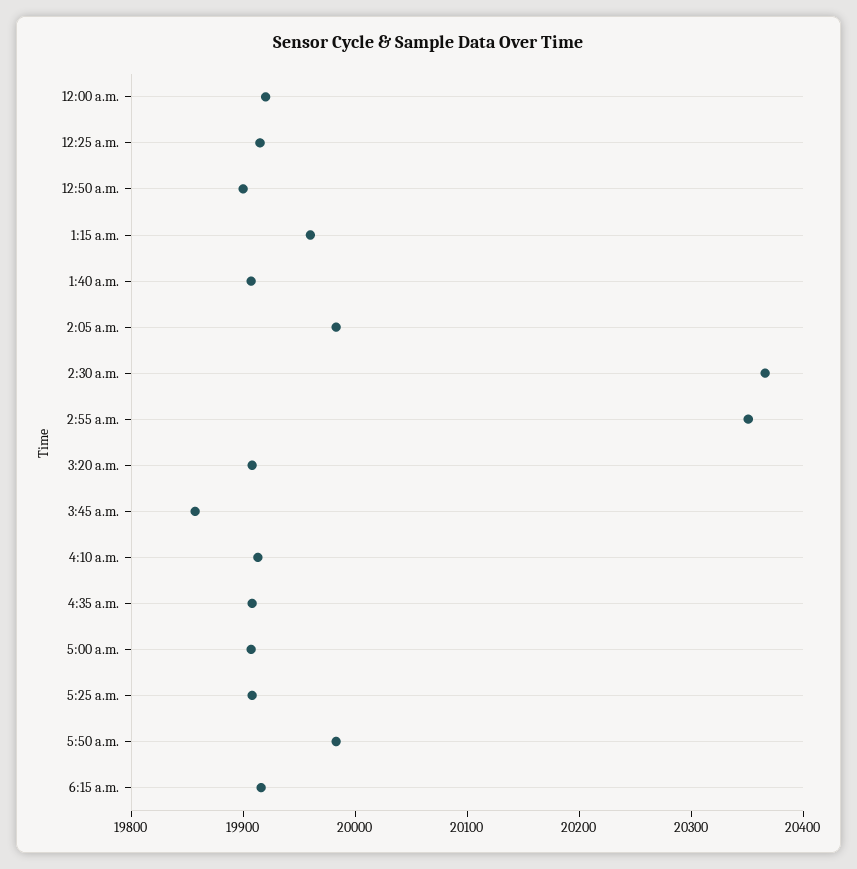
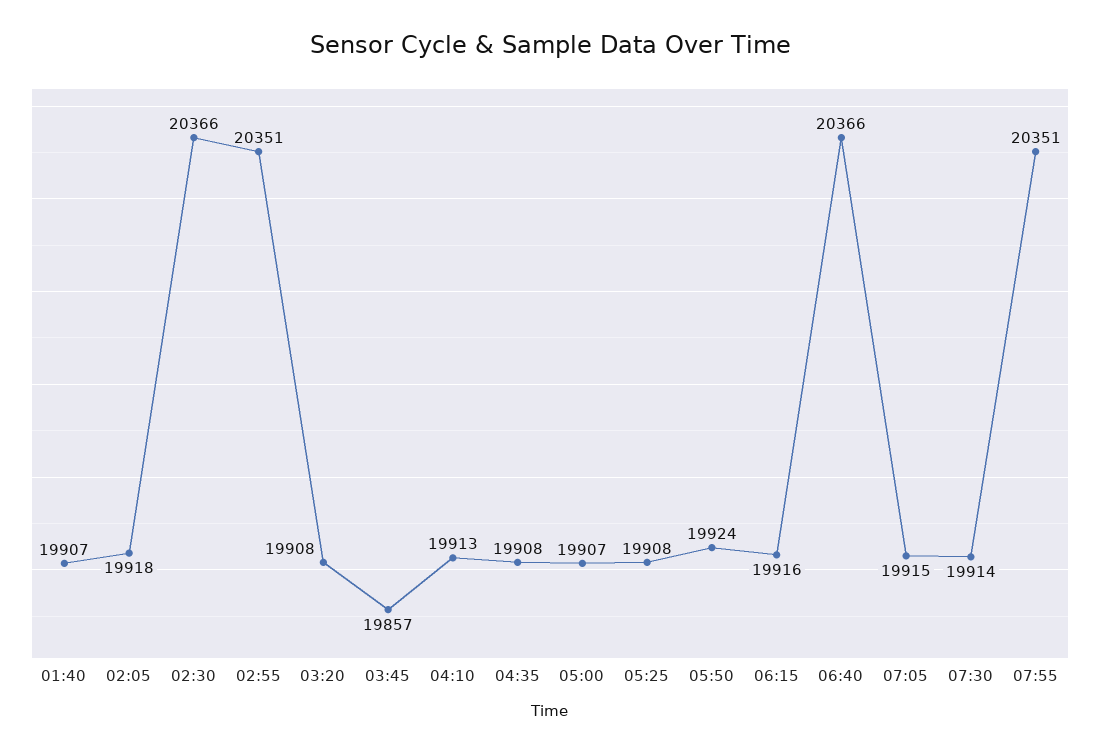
12:00 a.m.: 19920 -> none
12:25 a.m.: 19920 -> none
12:50 a.m.: 19900 -> none
1:15 a.m.: 19960 -> none
2:05 a.m.: 19980 -> 19918
5:50 a.m.: 19980 -> 19924
06:40: none -> 20366
07:05: none -> 19915
07:30: none -> 19914
07:55: none -> 20351

